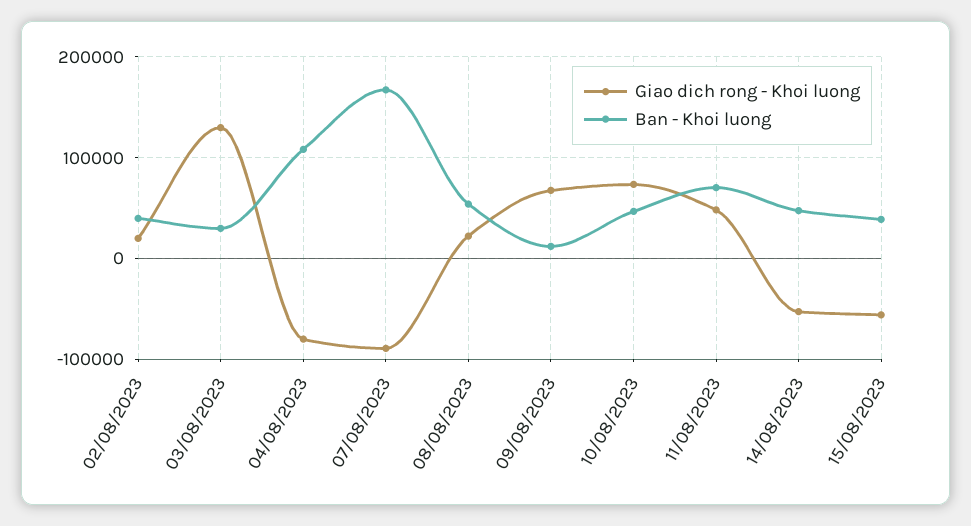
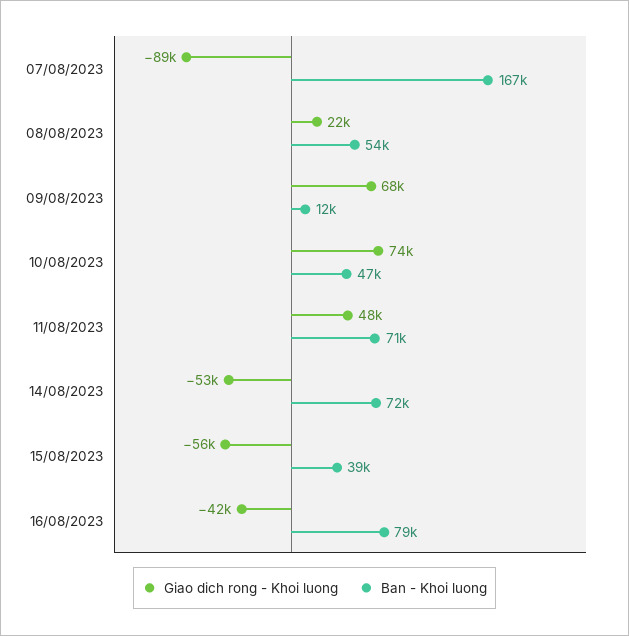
Giao dich rong - Khoi luong, 02/08/2023: 20000 -> none
Ban - Khoi luong, 02/08/2023: 40000 -> none
Giao dich rong - Khoi luong, 03/08/2023: 130000 -> none
Ban - Khoi luong, 03/08/2023: 30000 -> none
Giao dich rong - Khoi luong, 04/08/2023: -80000 -> none
Ban - Khoi luong, 04/08/2023: 110000 -> none
Ban - Khoi luong, 14/08/2023: 50000 -> 72000
Giao dich rong - Khoi luong, 16/08/2023: none -> -42000
Ban - Khoi luong, 16/08/2023: none -> 79000

